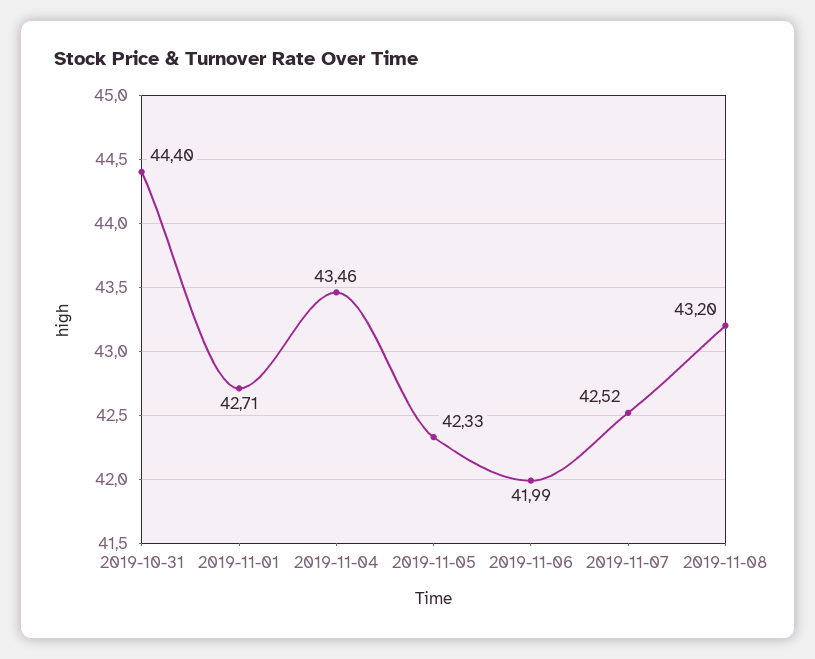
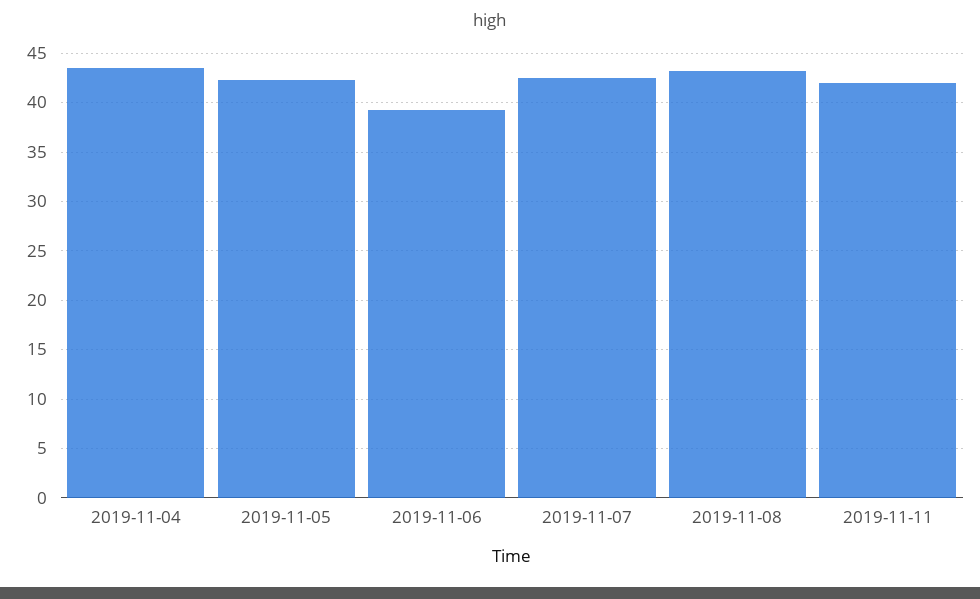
2019-10-31: 44.4 -> none
2019-11-01: 42.71 -> none
2019-11-06: 41.99 -> 39
2019-11-11: none -> 42

